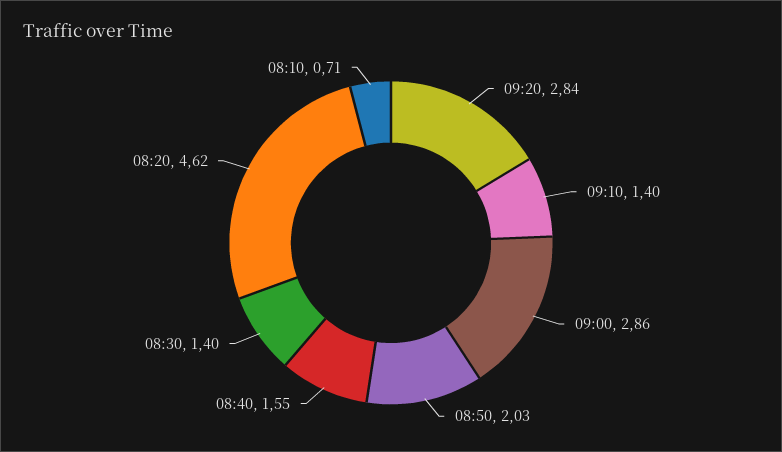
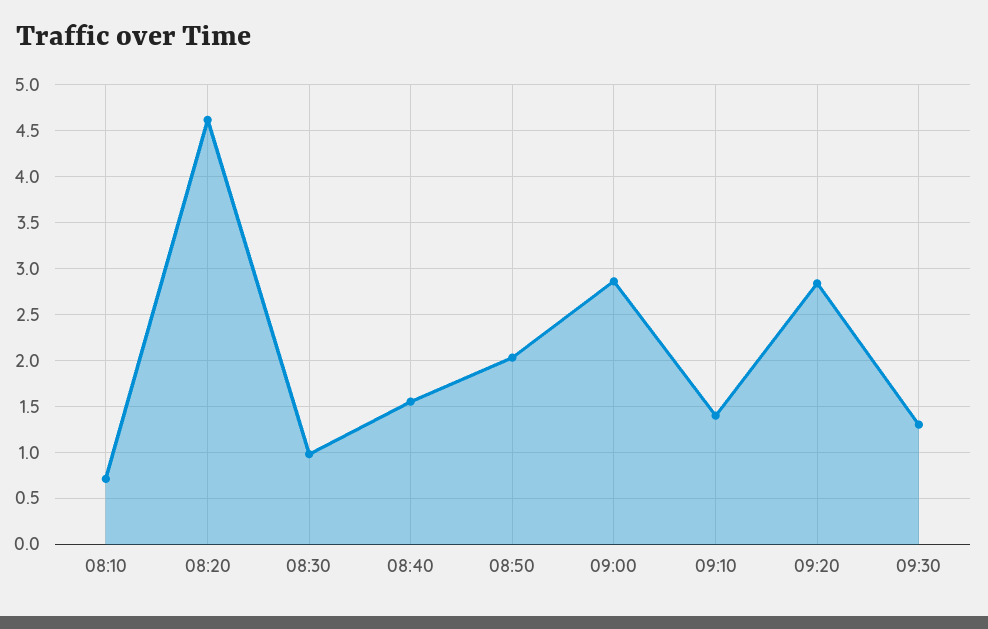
08:30: 1.4 -> 1
09:30: none -> 1.3

